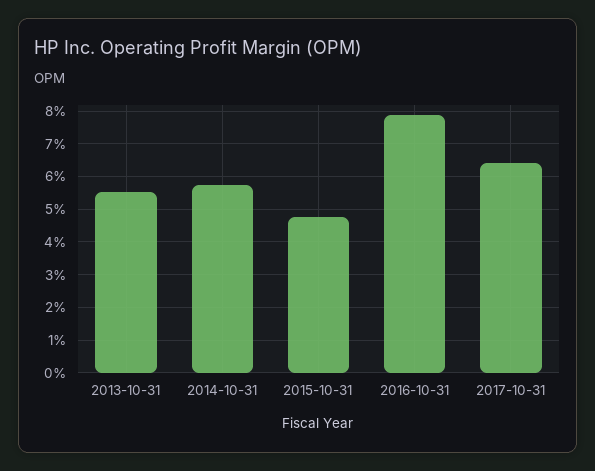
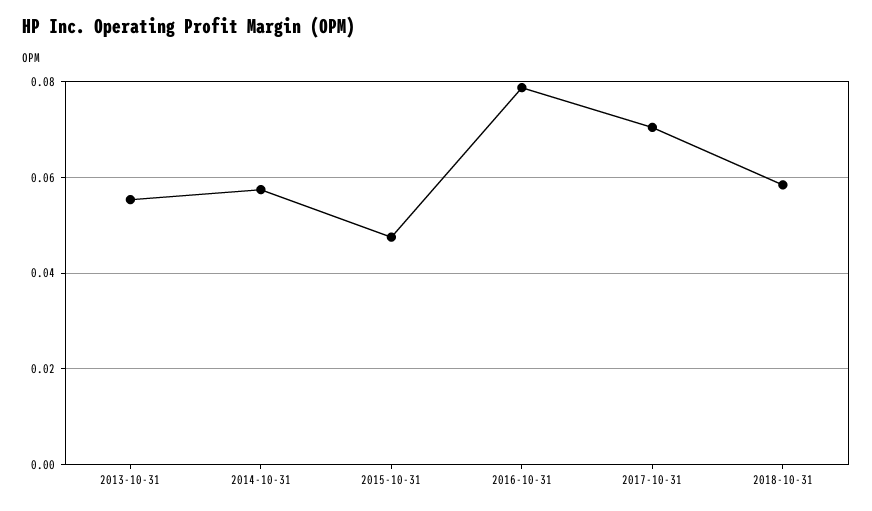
2017-10-31: 0.064 -> 0.07
2018-10-31: none -> 0.058

